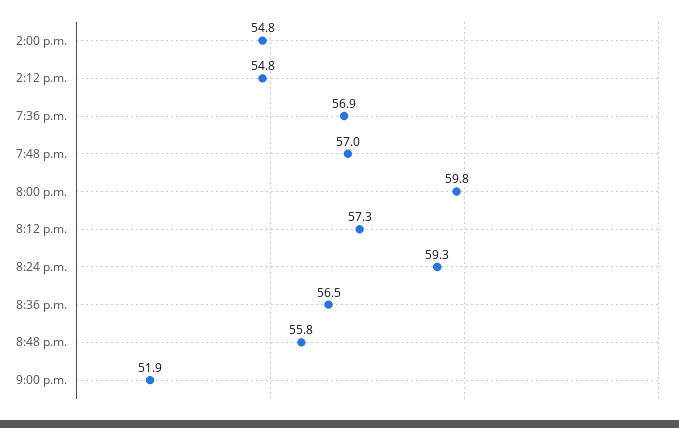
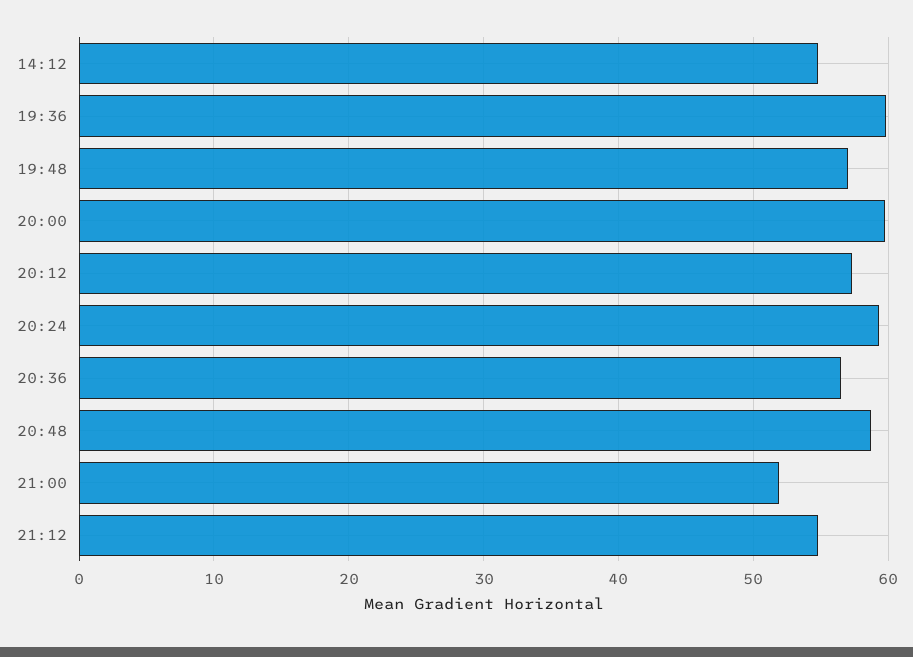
2:00 p.m.: 54.8 -> none
7:36 p.m.: 56.9 -> 60
8:48 p.m.: 55.8 -> 59
21:12: none -> 55

